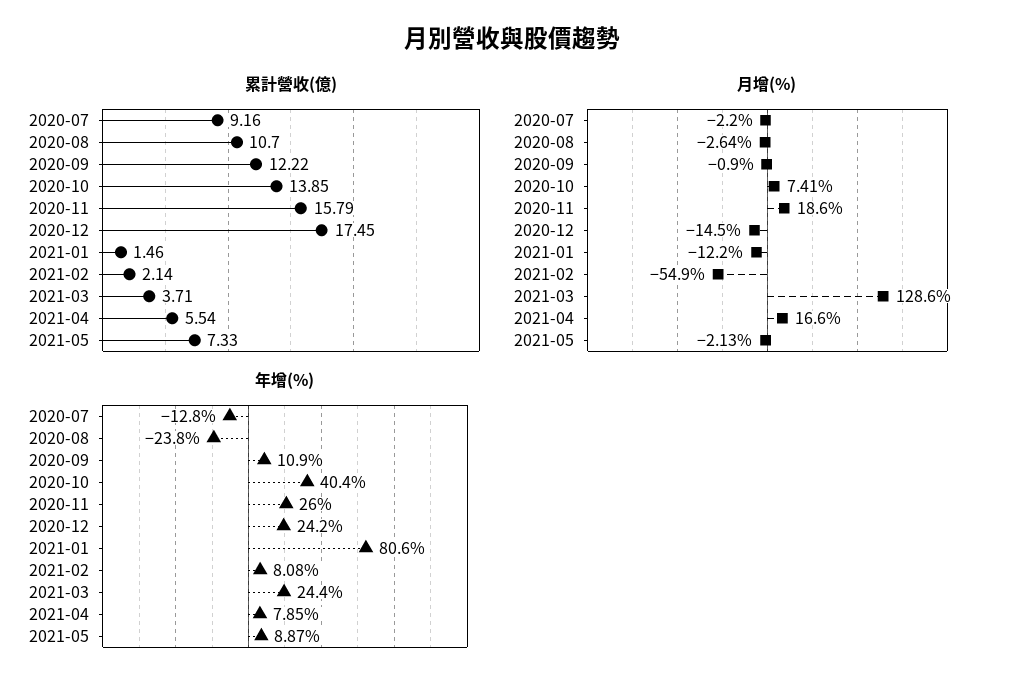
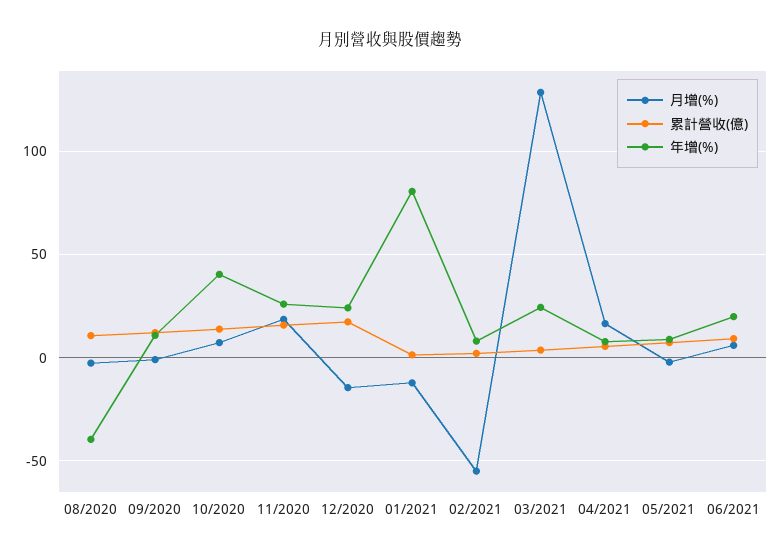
累計營收(億), 2020-07: 9.16 -> none
月增(%), 2020-07: -2.2 -> none
年增(%), 2020-07: -12.8 -> none
年增(%), 2020-08: -23.8 -> -40
月增(%), 06/2021: none -> 5
累計營收(億), 06/2021: none -> 10
年增(%), 06/2021: none -> 20

